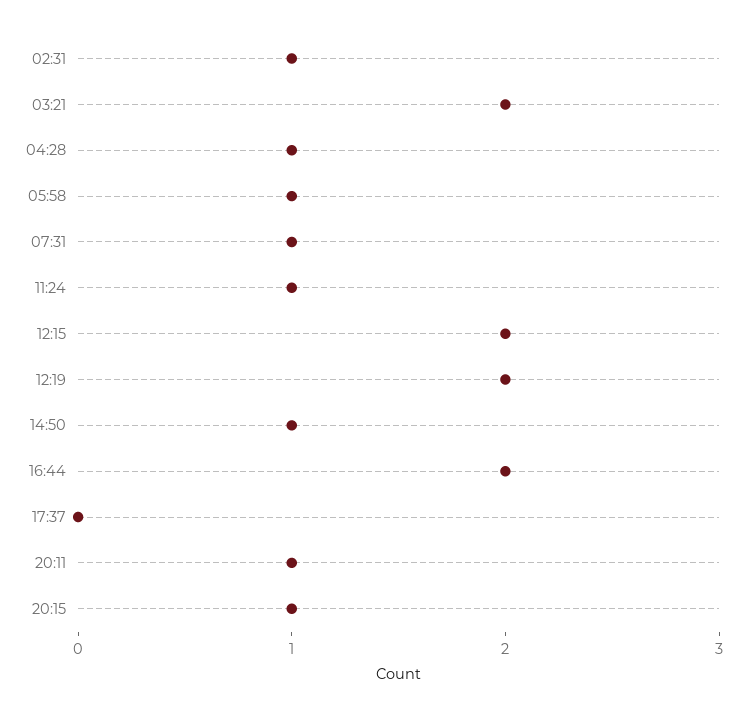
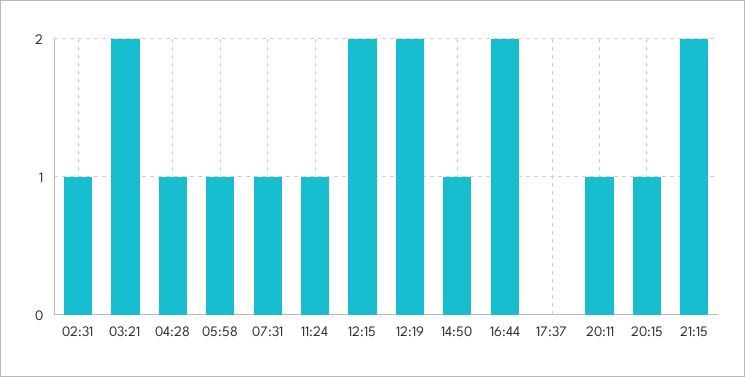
21:15: none -> 2

